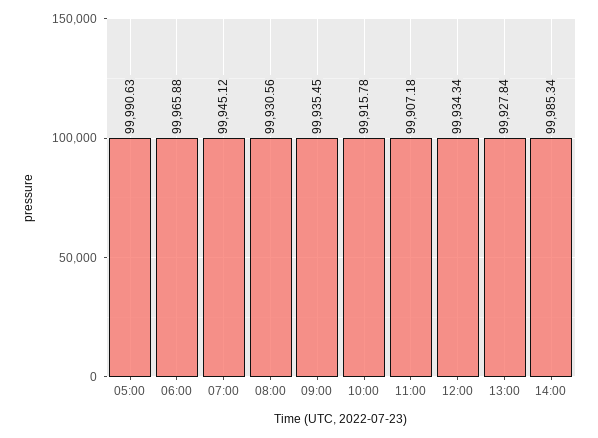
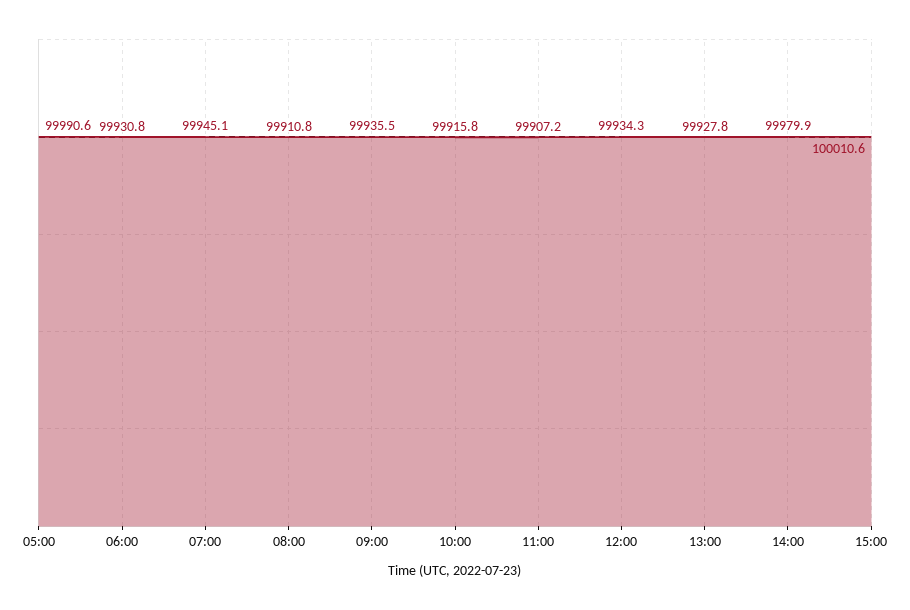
06:00: 99965.88 -> 99930.8
08:00: 99930.56 -> 99910.8
14:00: 99985.34 -> 99979.9
15:00: none -> 100010.6

